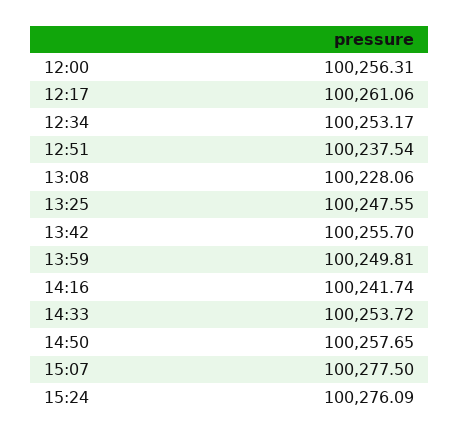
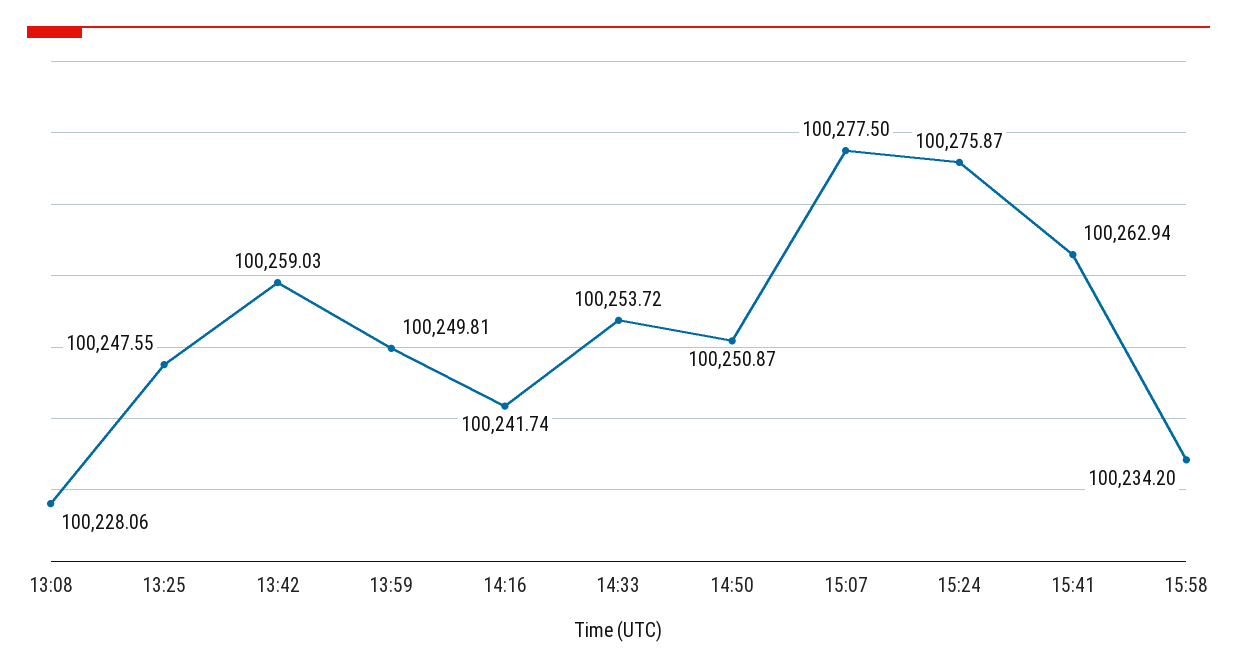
12:00: 100256.31 -> none
12:17: 100261.06 -> none
12:34: 100253.17 -> none
12:51: 100237.54 -> none
13:42: 100255.7 -> 100259.03
14:50: 100257.65 -> 100250.87
15:24: 100276.09 -> 100275.87
15:41: none -> 100262.94
15:58: none -> 100234.2

